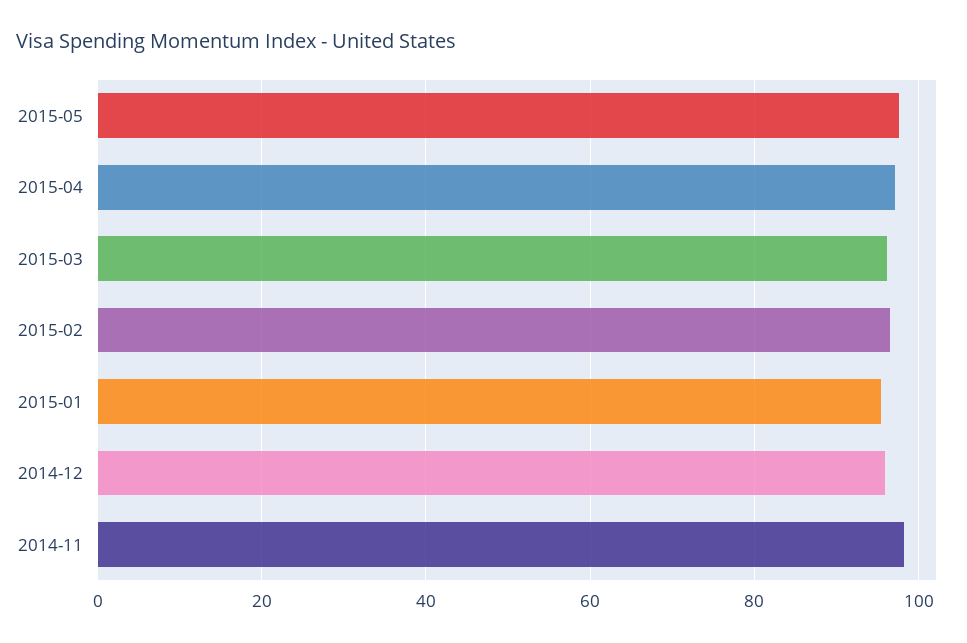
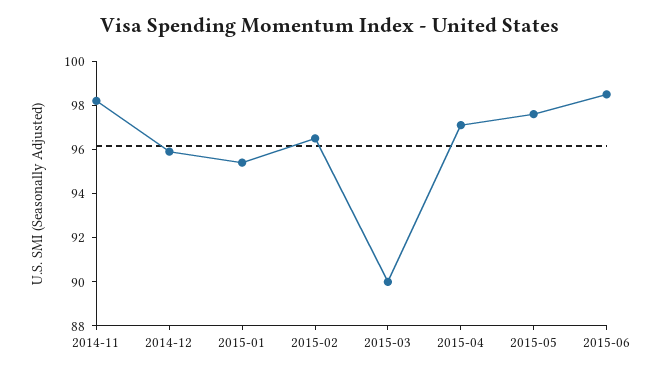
2015-03: 96 -> 90
2015-06: none -> 98.5

